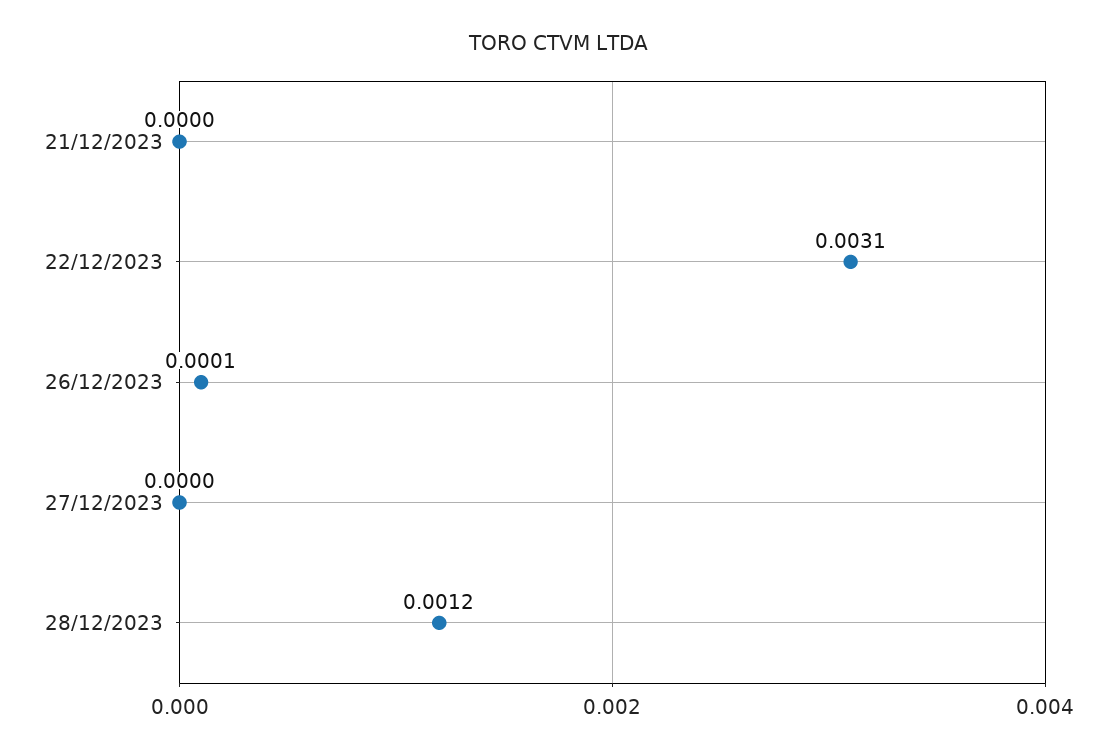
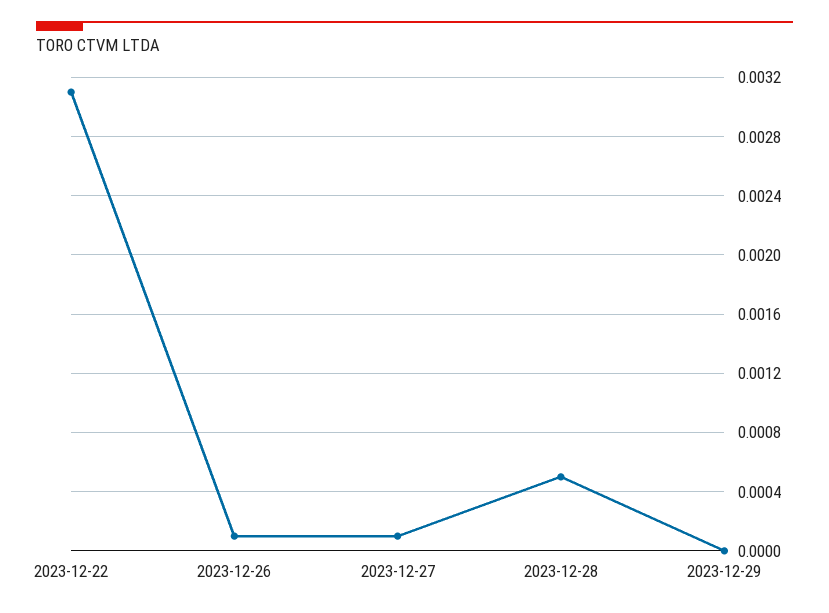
21/12/2023: 0 -> none
27/12/2023: 0 -> 0.0001
28/12/2023: 0.0012 -> 0.0005
2023-12-29: none -> 0

